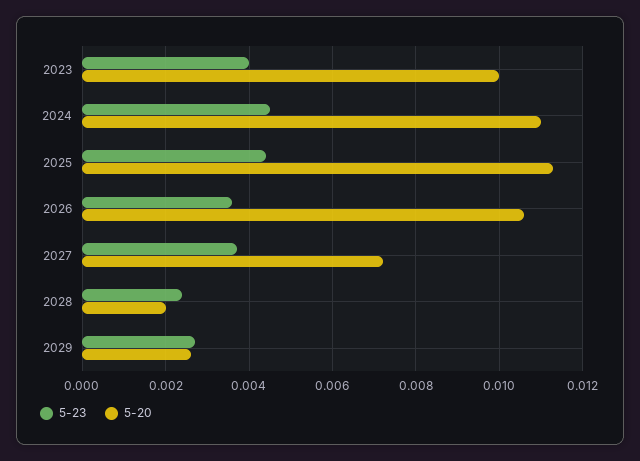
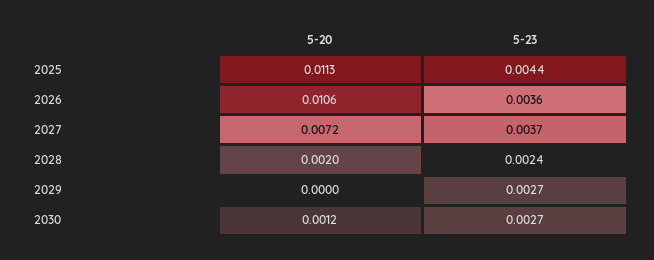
5-23, 2023: 0.004 -> none
5-20, 2023: 0.01 -> none
5-23, 2024: 0.0045 -> none
5-20, 2024: 0.011 -> none
5-20, 2029: 0.0025 -> 0
5-20, 2030: none -> 0.0012
5-23, 2030: none -> 0.0027

